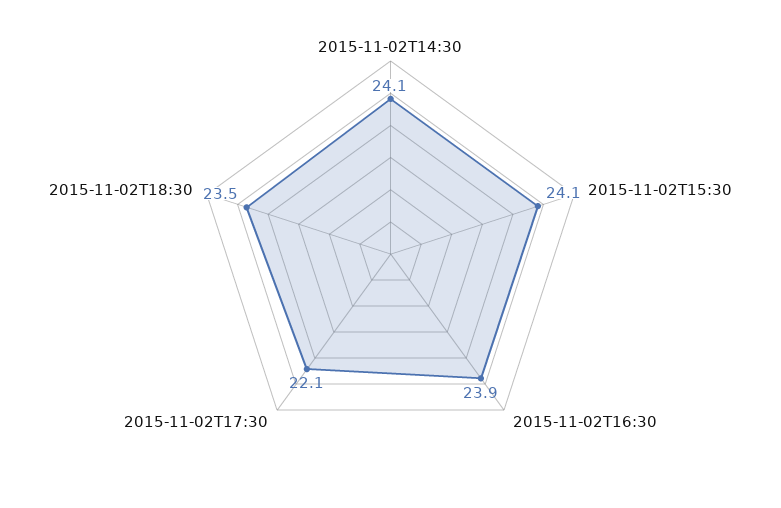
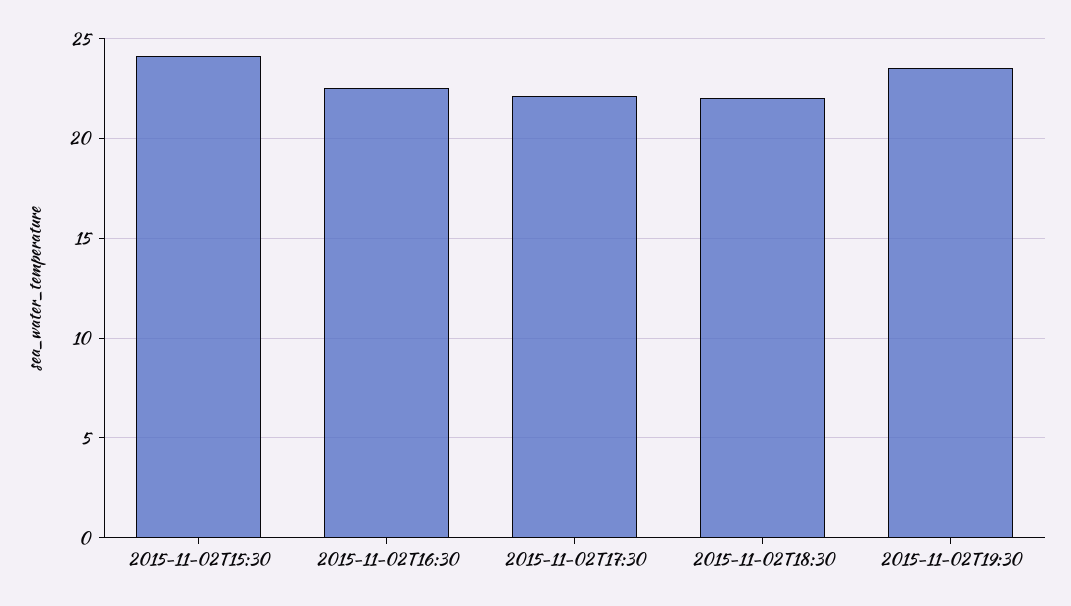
2015-11-02T14:30: 24.1 -> none
2015-11-02T16:30: 23.9 -> 22.5
2015-11-02T18:30: 23.5 -> 22
2015-11-02T19:30: none -> 23.5

